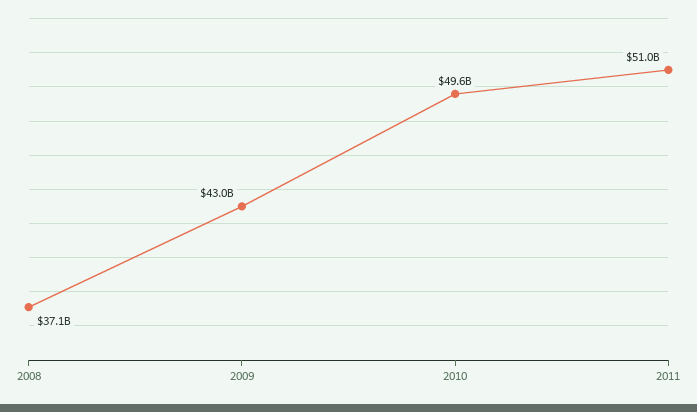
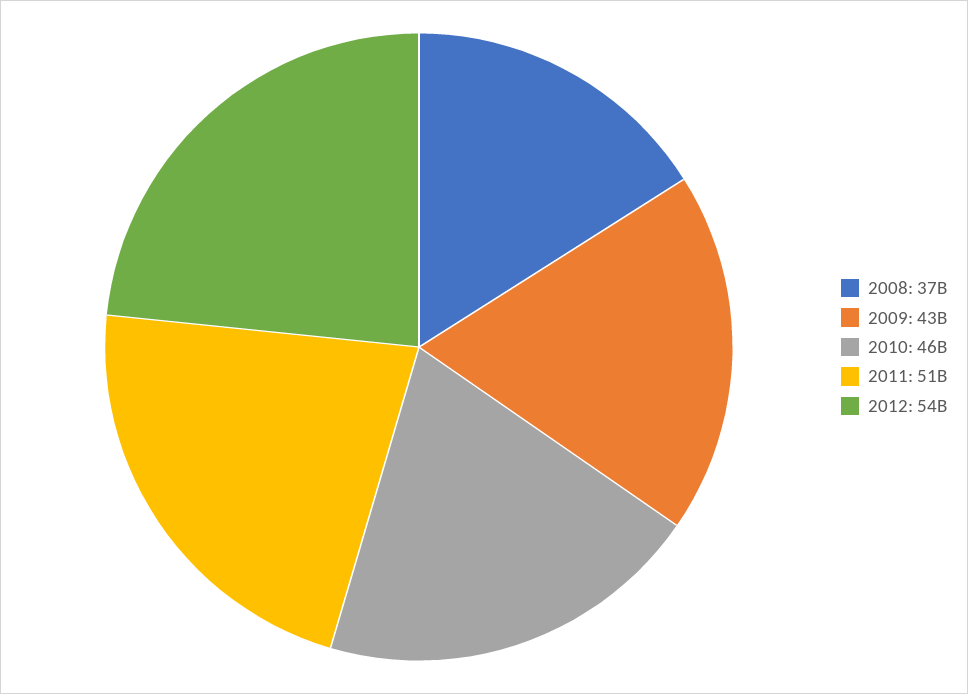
2010: 49600000000 -> 46000000000
2012: none -> 54000000000

